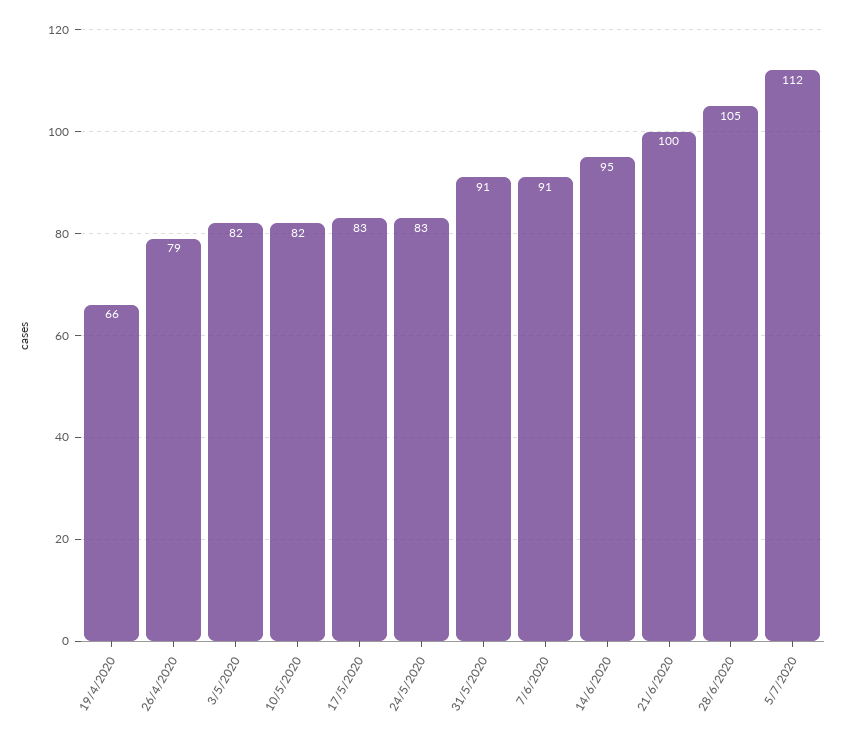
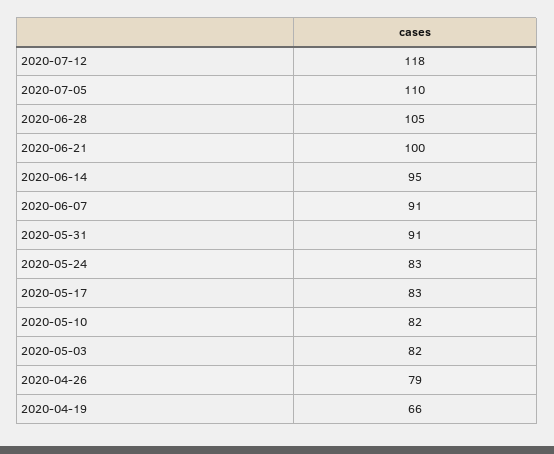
5/7/2020: 112 -> 110
2020-07-12: none -> 118

